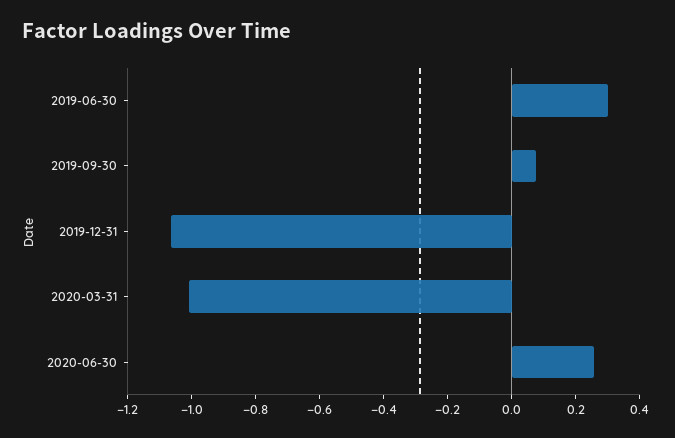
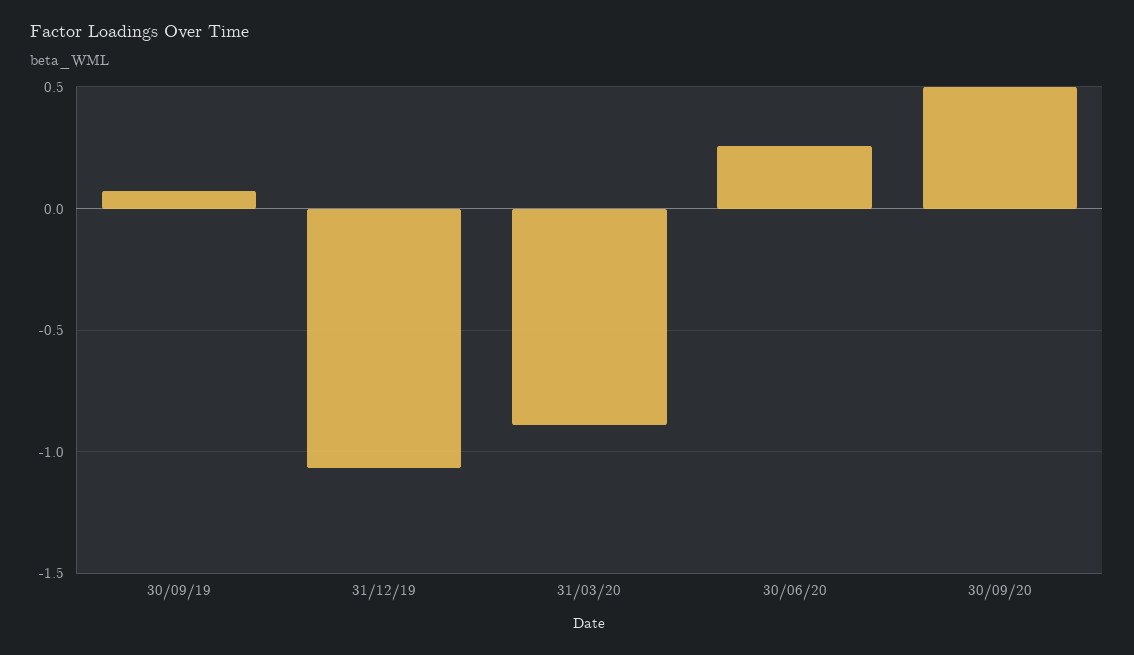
2019-06-30: 0.3 -> none
2020-03-31: -1 -> -0.9
30/09/20: none -> 0.5

